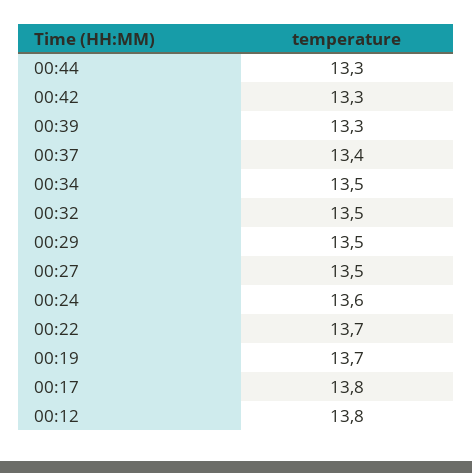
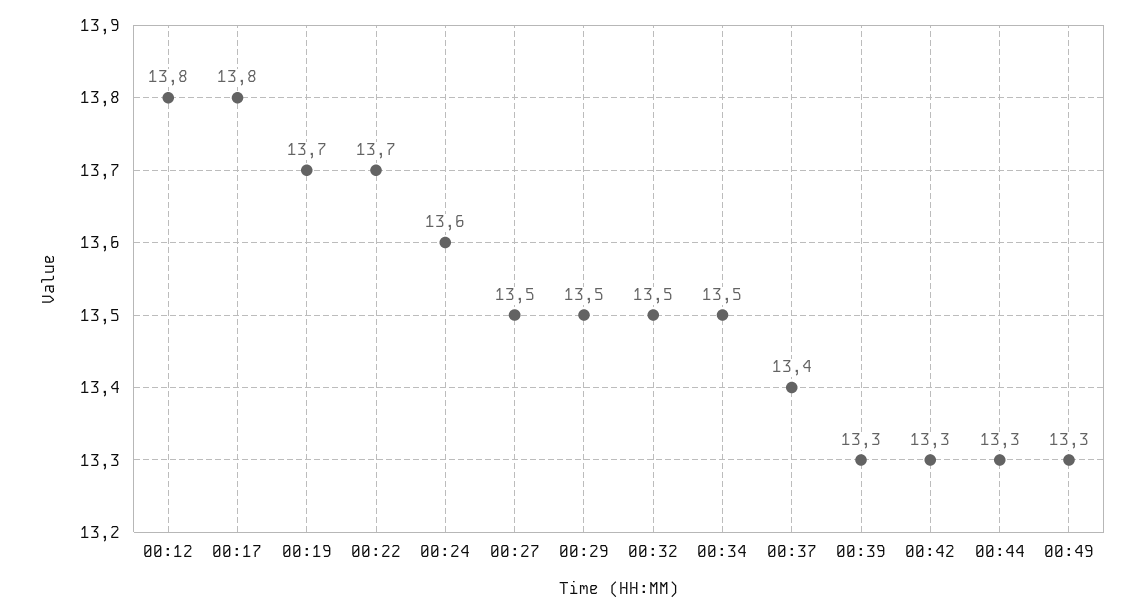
00:49: none -> 13.3

